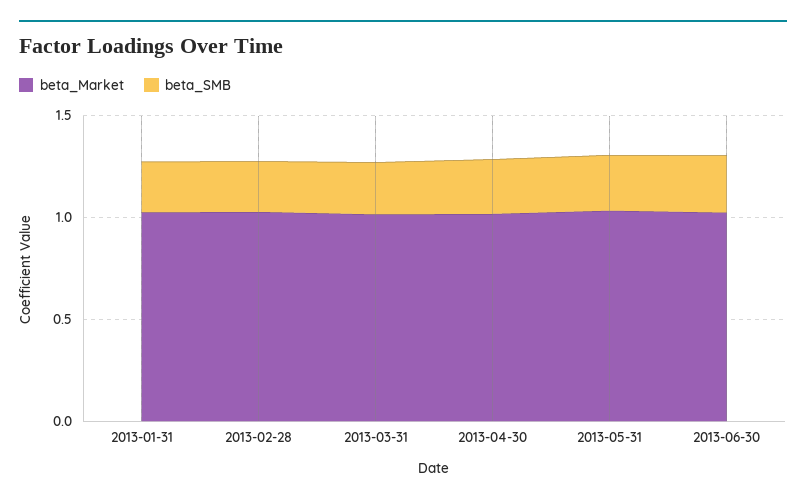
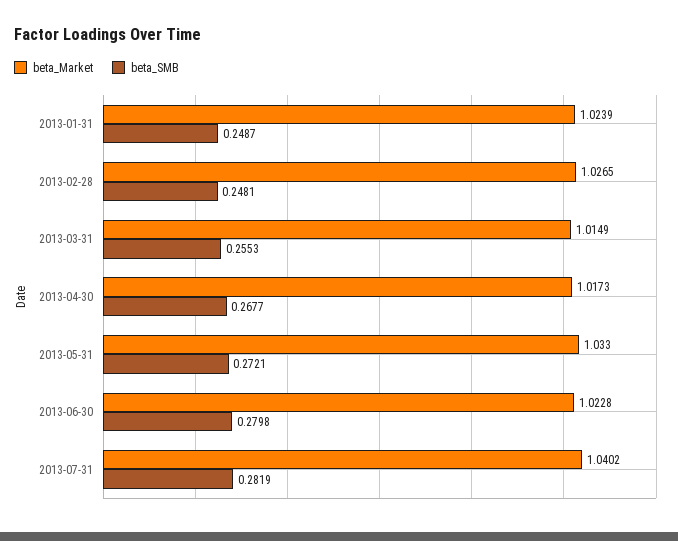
beta_Market, 2013-07-31: none -> 1.0402
beta_SMB, 2013-07-31: none -> 0.2819

